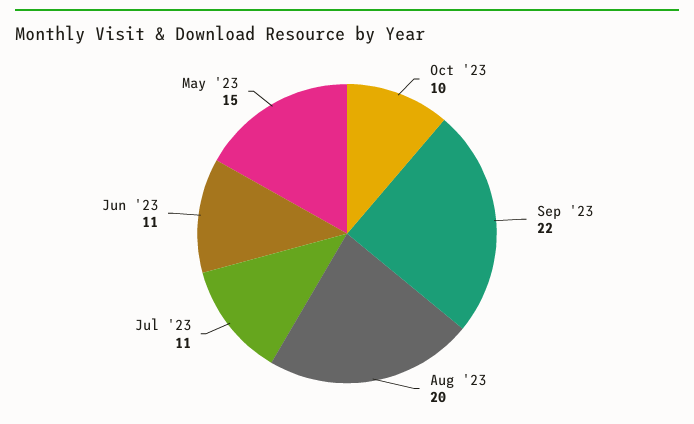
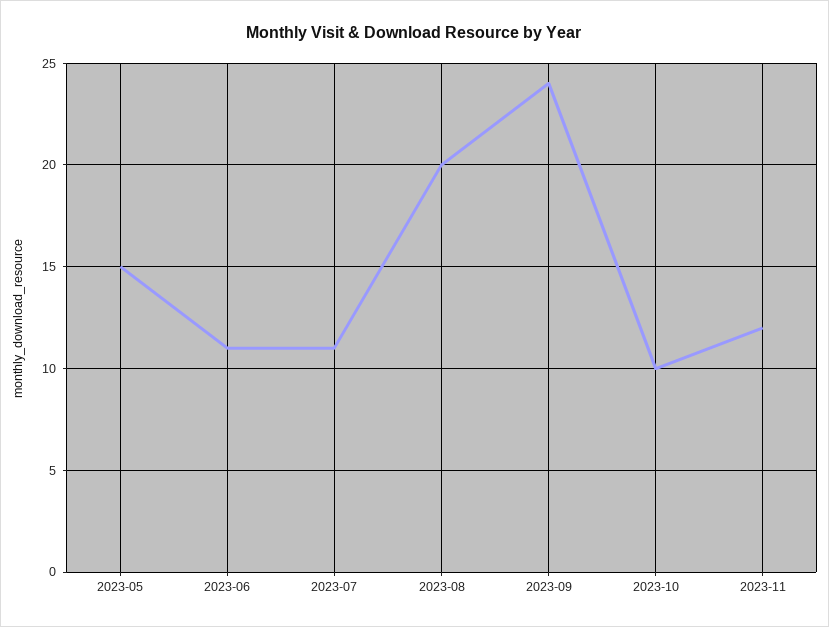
Sep '23: 22 -> 24
2023-11: none -> 12

